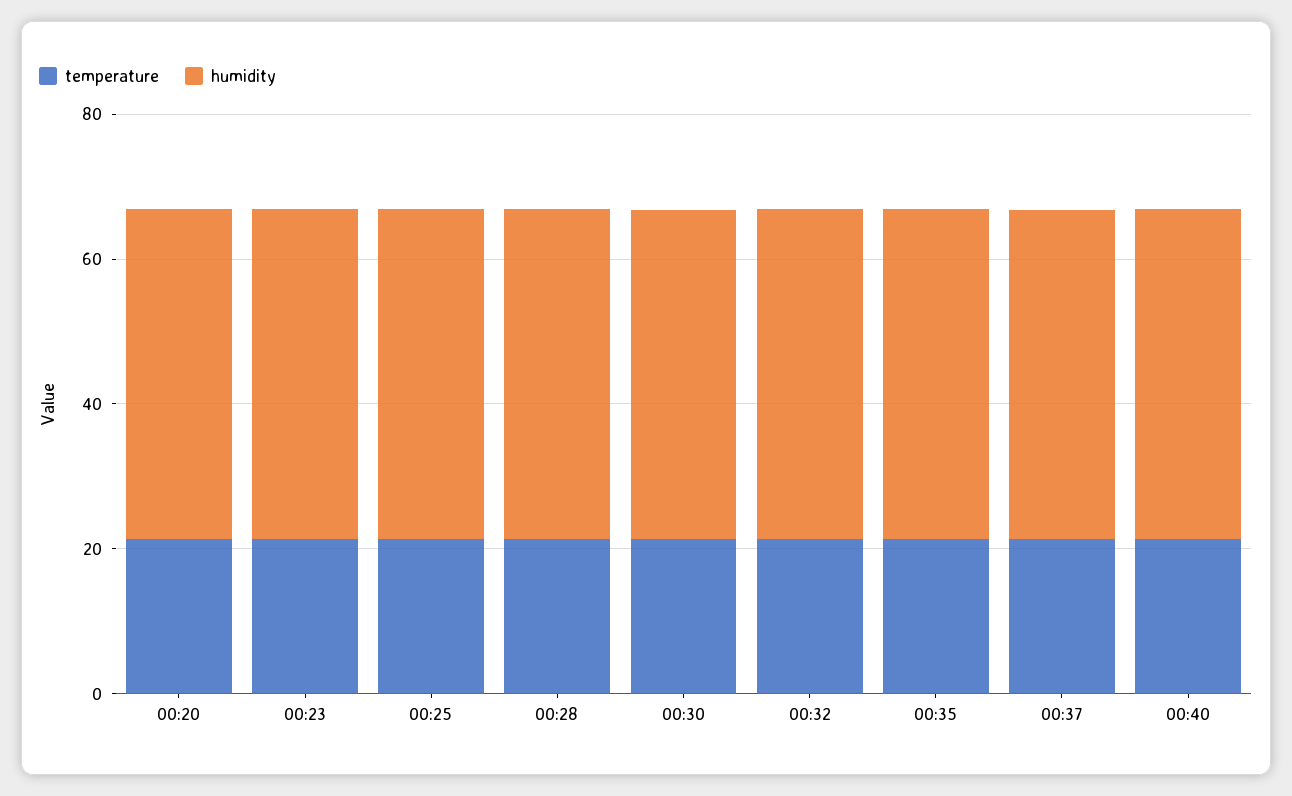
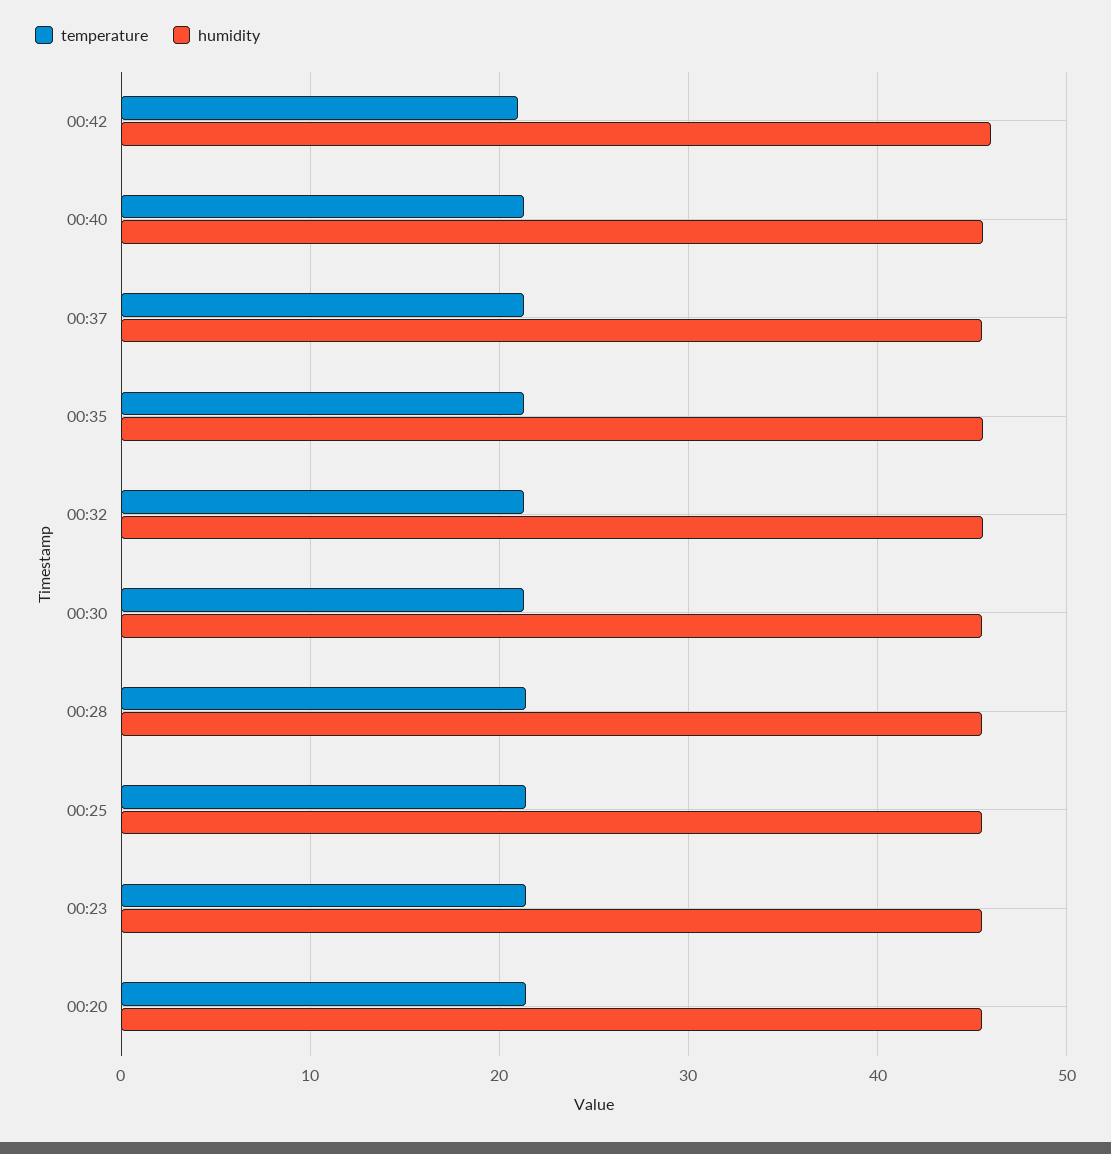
temperature, 00:42: none -> 21
humidity, 00:42: none -> 46

